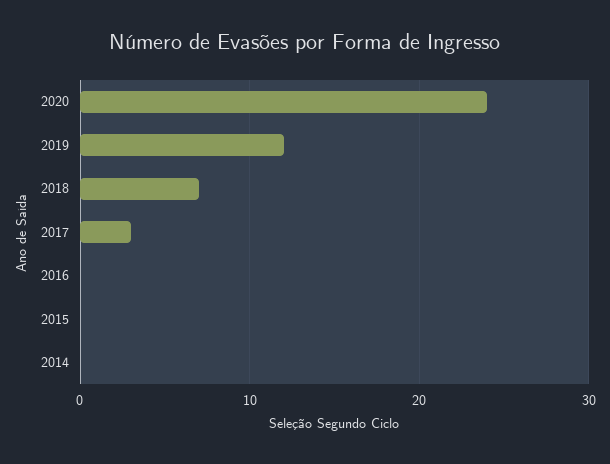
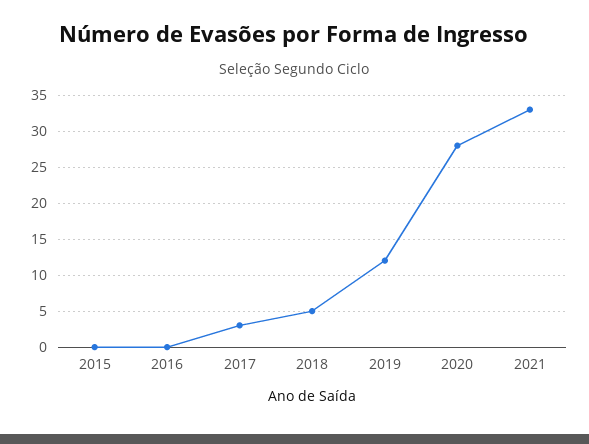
2020: 24 -> 28
2018: 7 -> 5
2014: 0 -> none
2021: none -> 33

